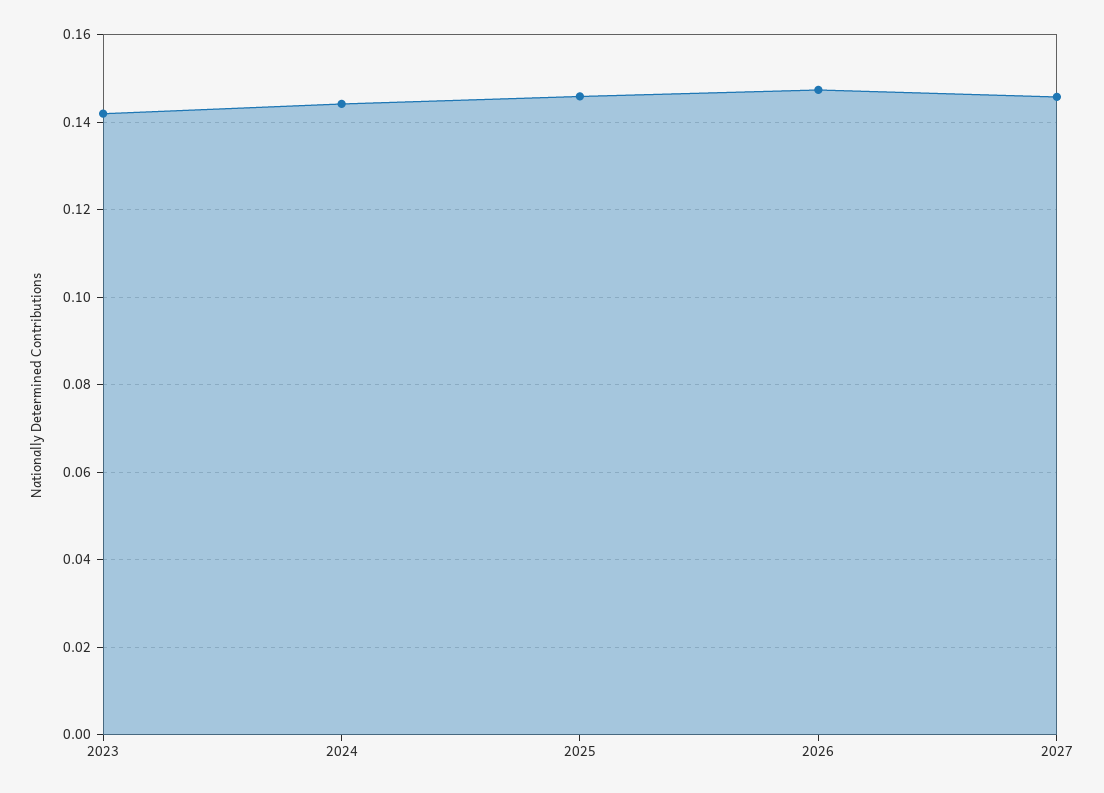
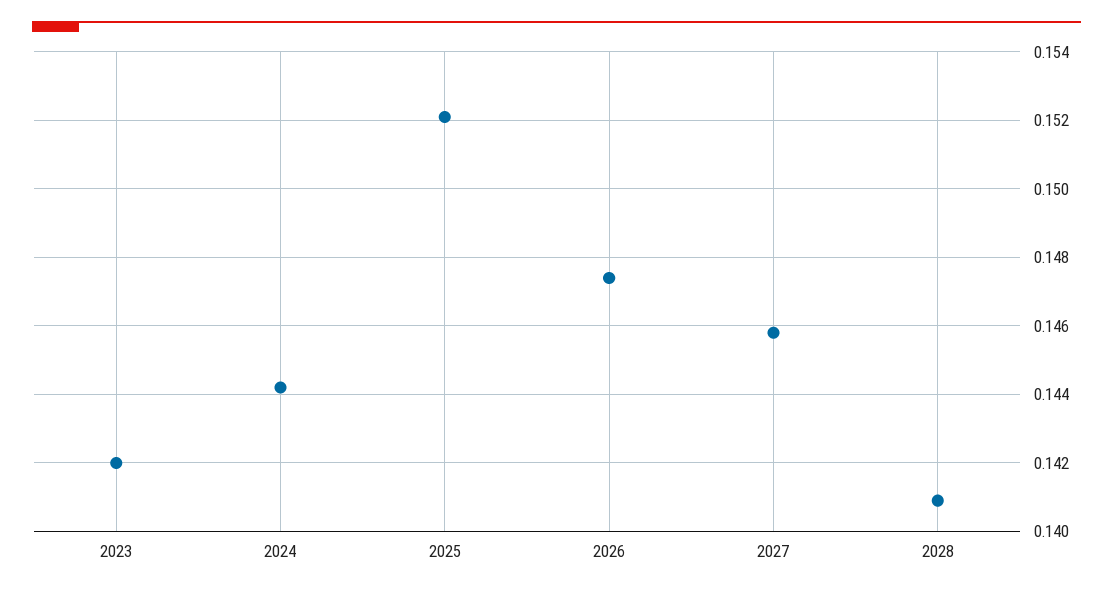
2025: 0.146 -> 0.152
2028: none -> 0.141

